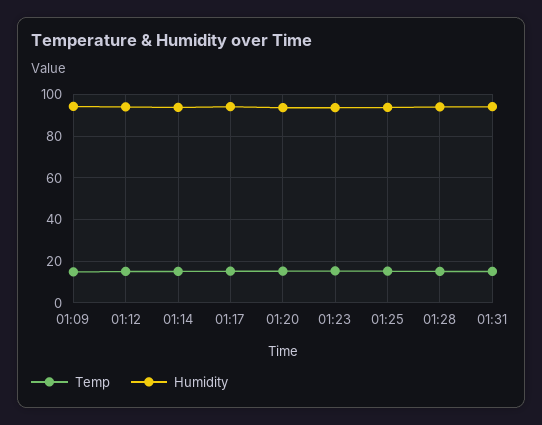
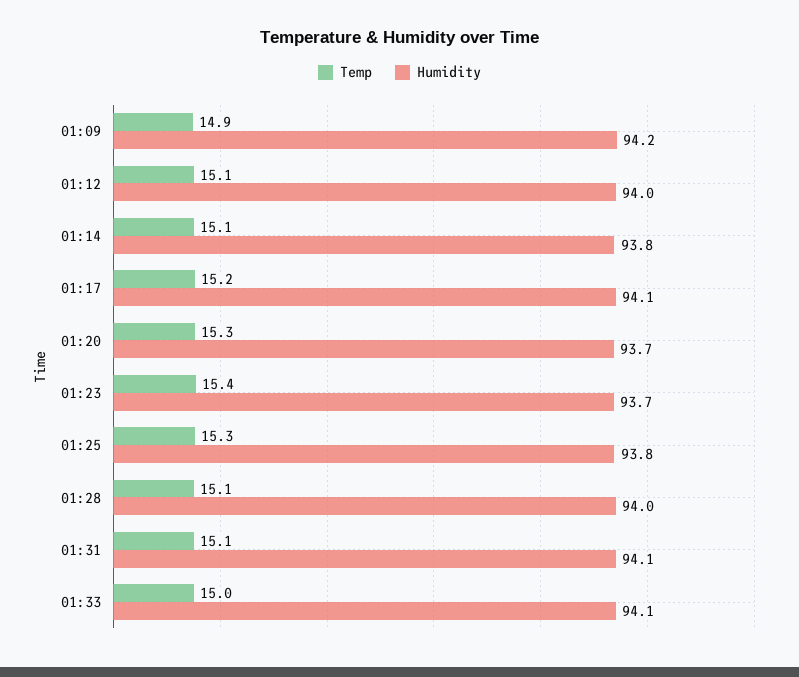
Temp, 01:33: none -> 15
Humidity, 01:33: none -> 94.1

